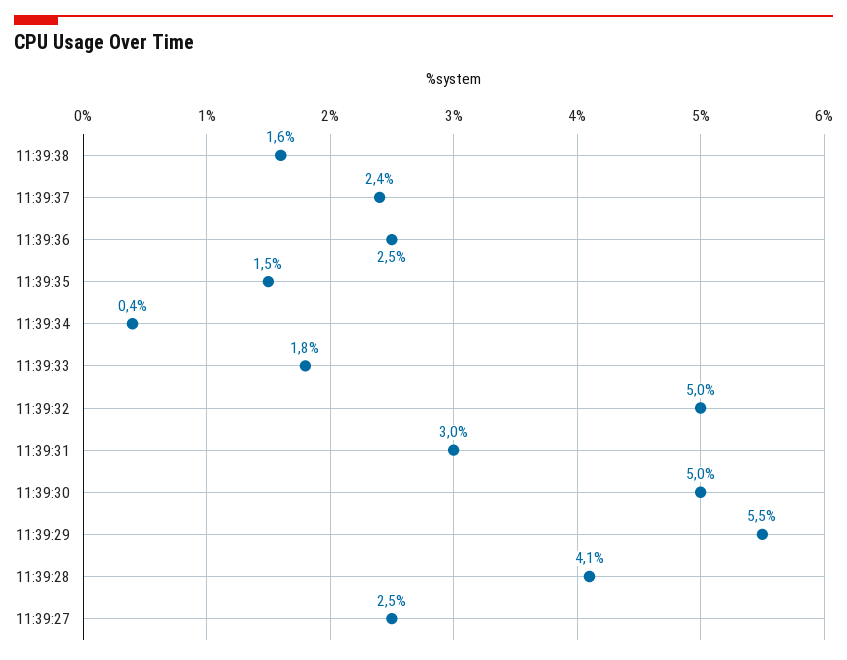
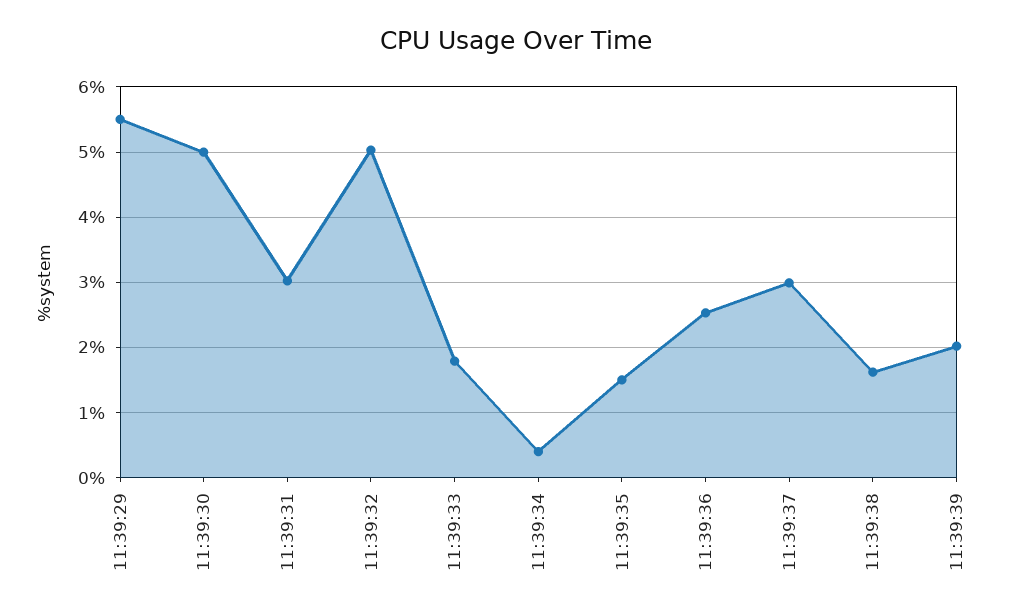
11:39:37: 2.4 -> 3
11:39:28: 4.1 -> none
11:39:27: 2.5 -> none
11:39:39: none -> 2

